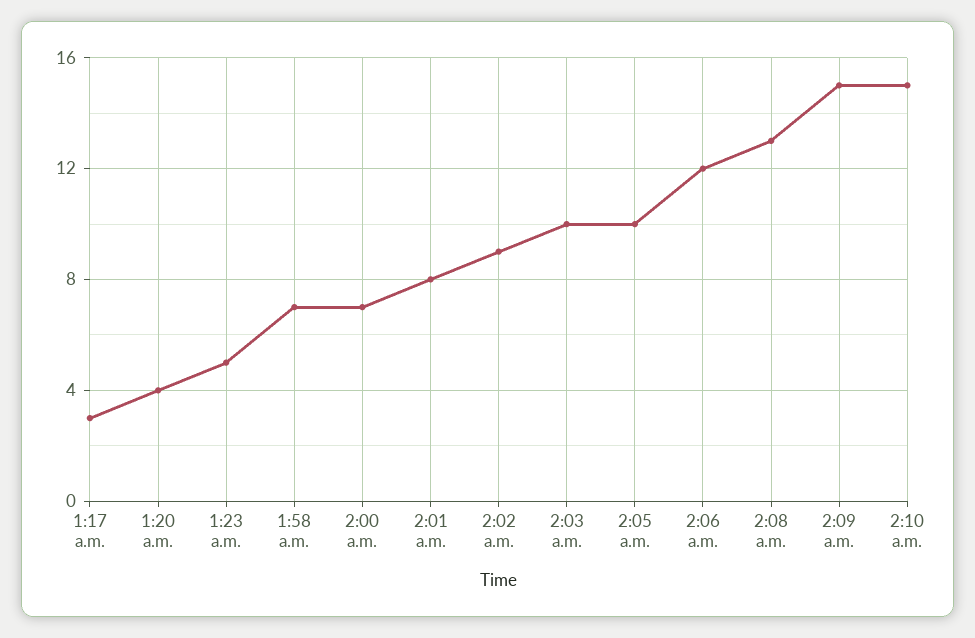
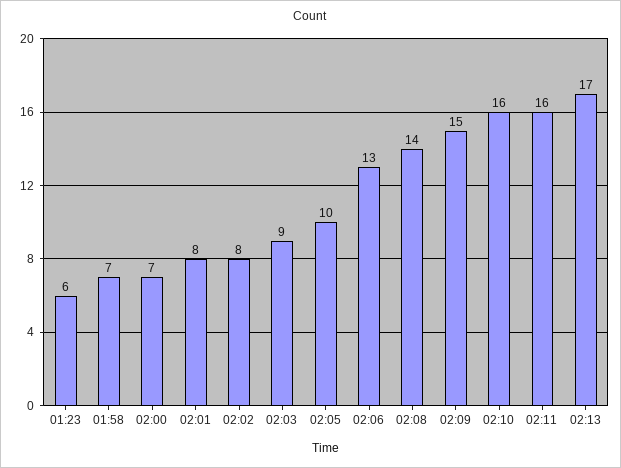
1:17 a.m.: 3 -> none
1:20 a.m.: 4 -> none
1:23 a.m.: 5 -> 6
2:02 a.m.: 9 -> 8
2:03 a.m.: 10 -> 9
2:06 a.m.: 12 -> 13
2:08 a.m.: 13 -> 14
2:10 a.m.: 15 -> 16
02:11: none -> 16
02:13: none -> 17

